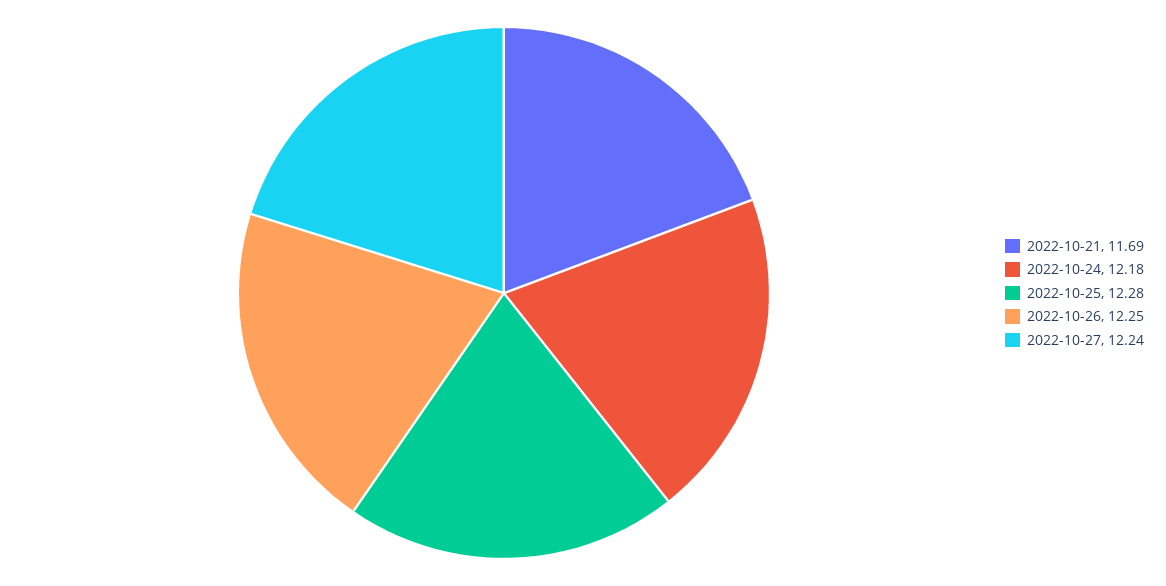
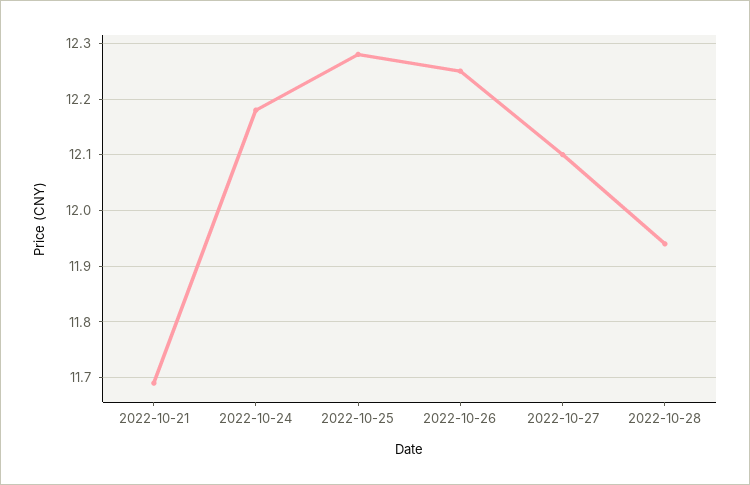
2022-10-27: 12.24 -> 12.1
2022-10-28: none -> 11.95

